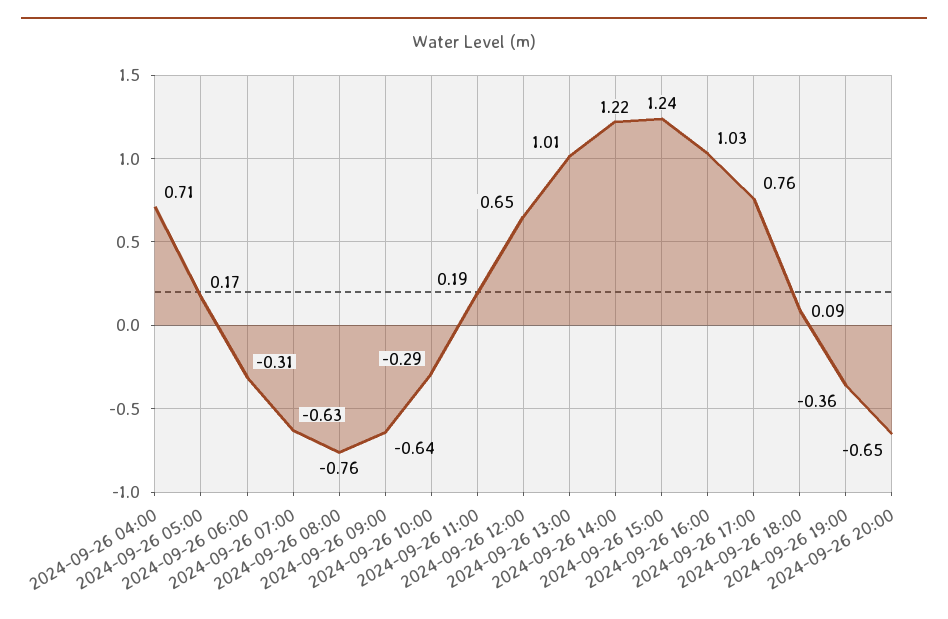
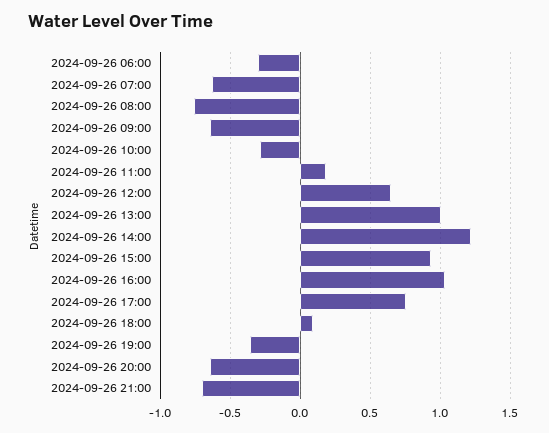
2024-09-26 04:00: 0.71 -> none
2024-09-26 05:00: 0.17 -> none
2024-09-26 15:00: 1.24 -> 0.95
2024-09-26 21:00: none -> -0.7

